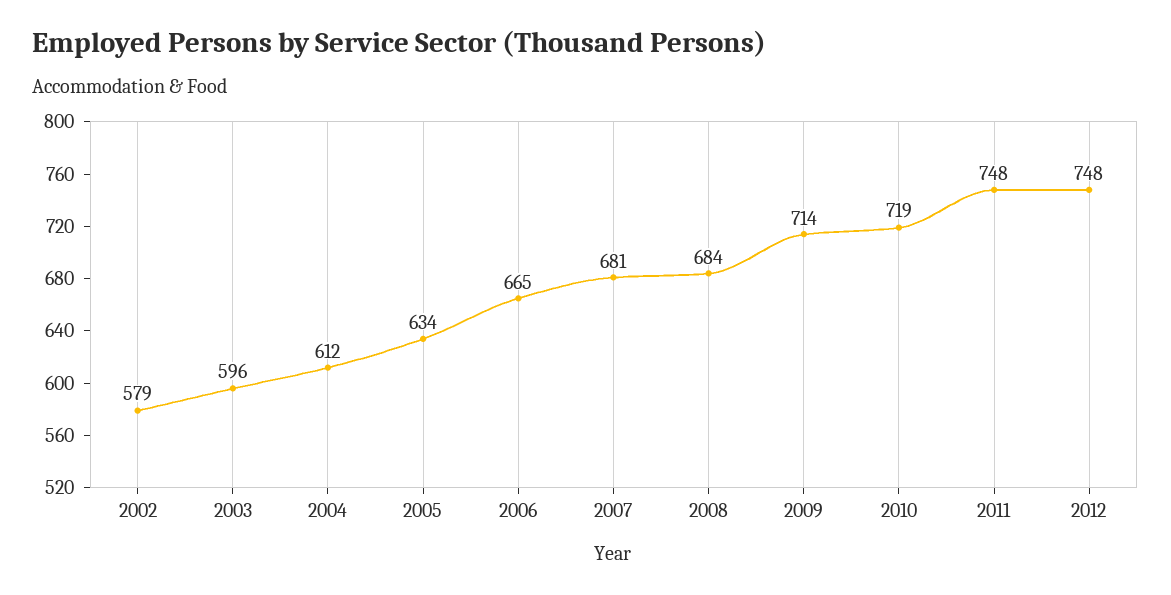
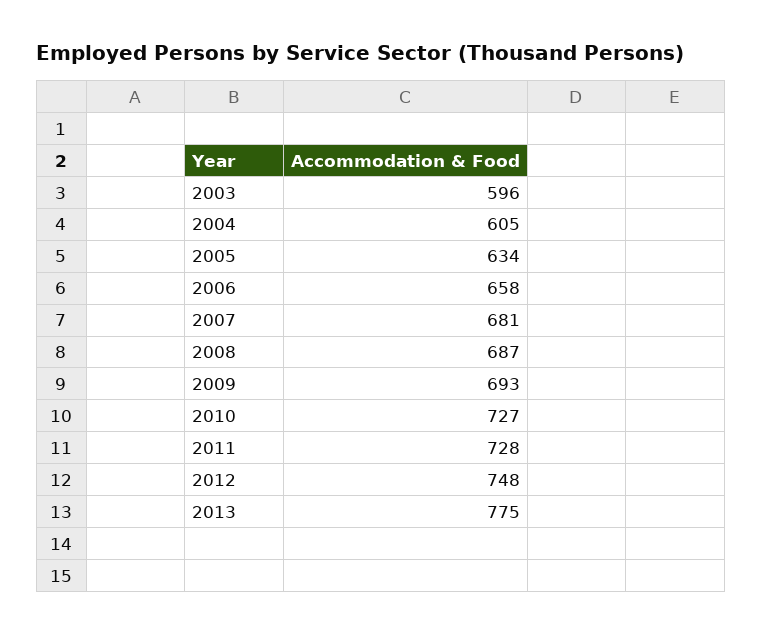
2002: 579 -> none
2004: 612 -> 605
2006: 665 -> 658
2008: 684 -> 687
2009: 714 -> 693
2010: 719 -> 727
2011: 748 -> 728
2013: none -> 775

